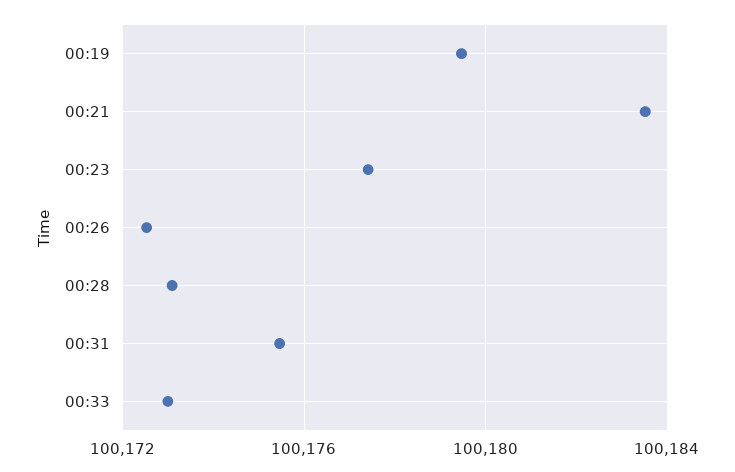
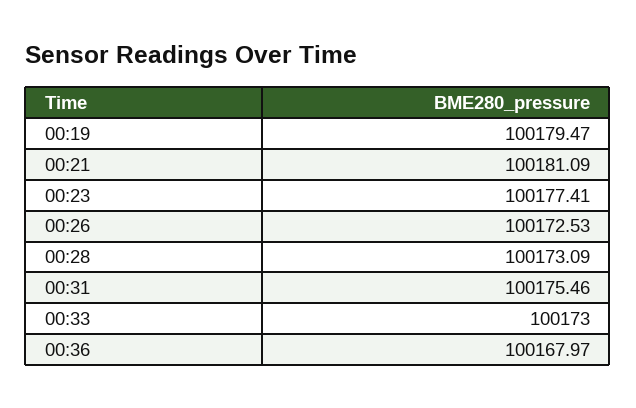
00:21: 100183.5 -> 100181.09
00:36: none -> 100167.97

